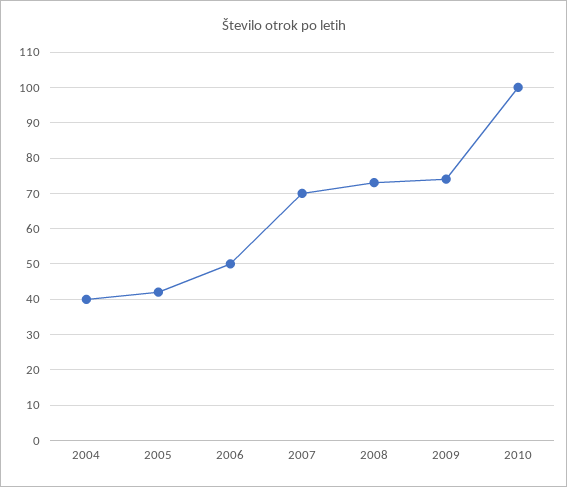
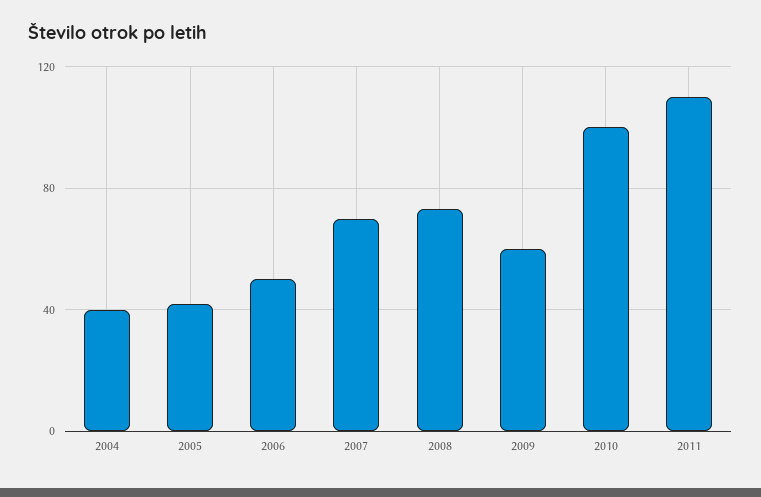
2009: 75 -> 60
2011: none -> 110

